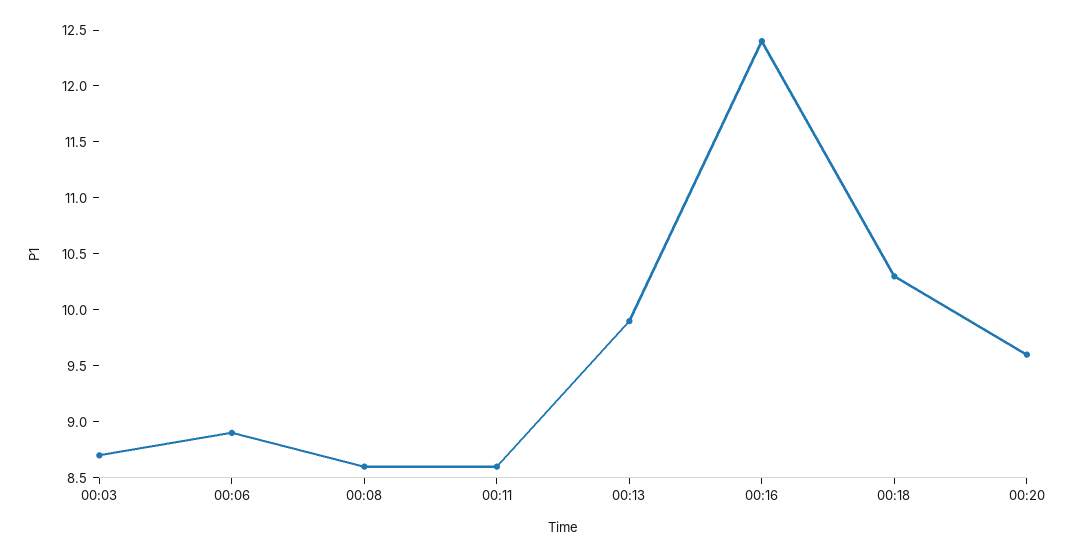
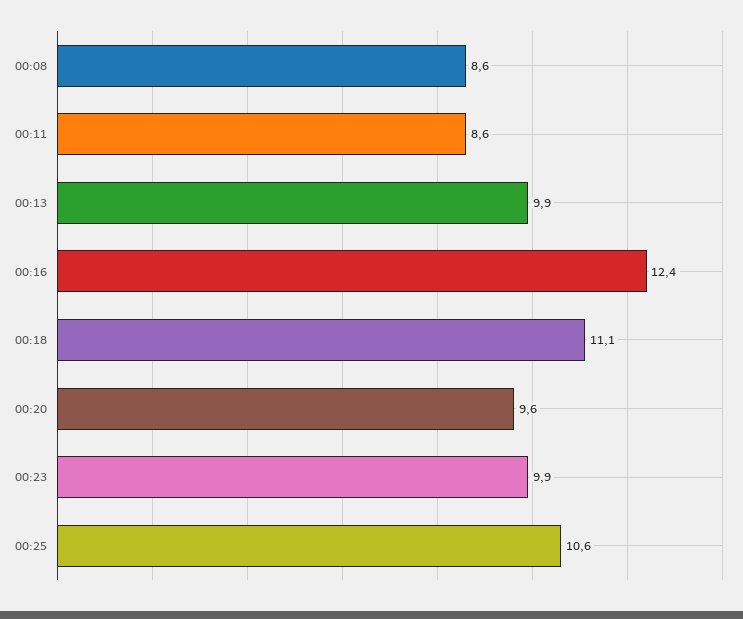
00:03: 8.7 -> none
00:06: 8.9 -> none
00:18: 10.3 -> 11.1
00:23: none -> 9.9
00:25: none -> 10.6

